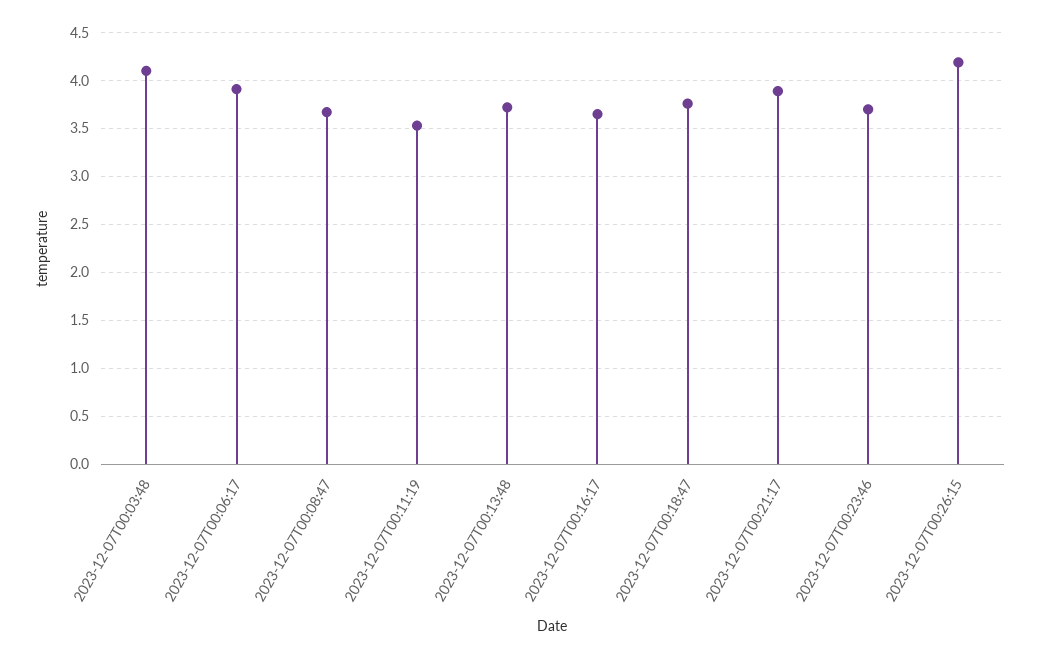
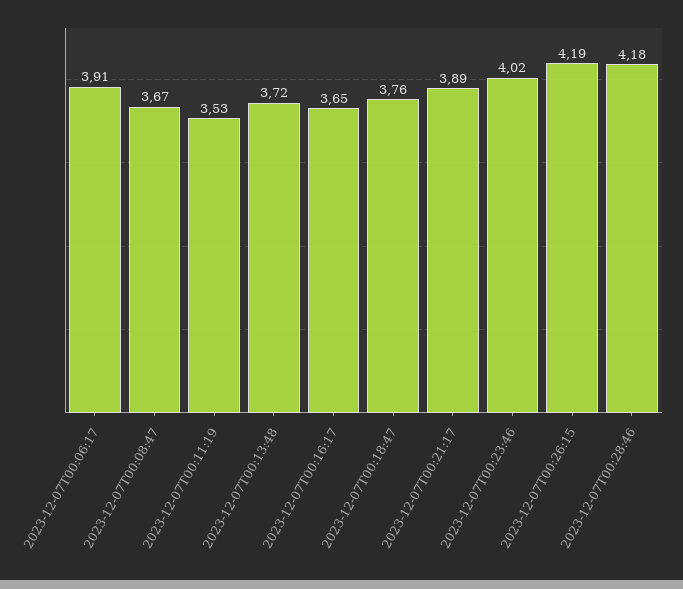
2023-12-07T00:03:48: 4.1 -> none
2023-12-07T00:23:46: 3.7 -> 4.02
2023-12-07T00:28:46: none -> 4.18

